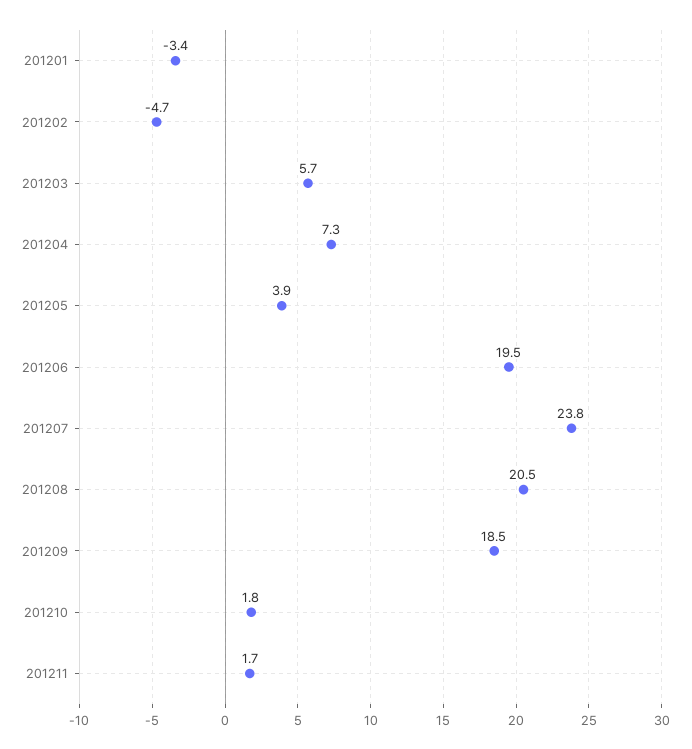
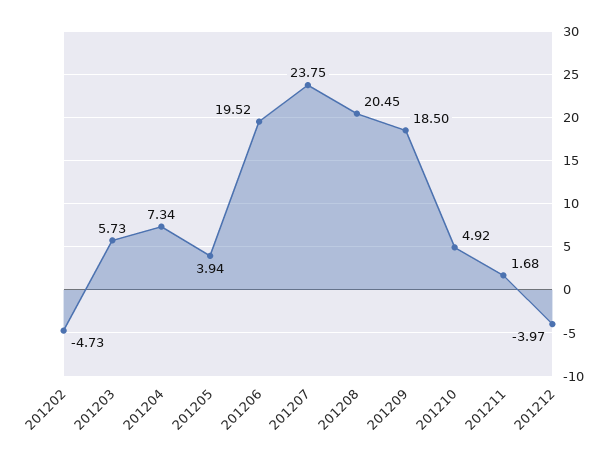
201201: -3.4 -> none
201210: 1.8 -> 4.92
201212: none -> -3.97

